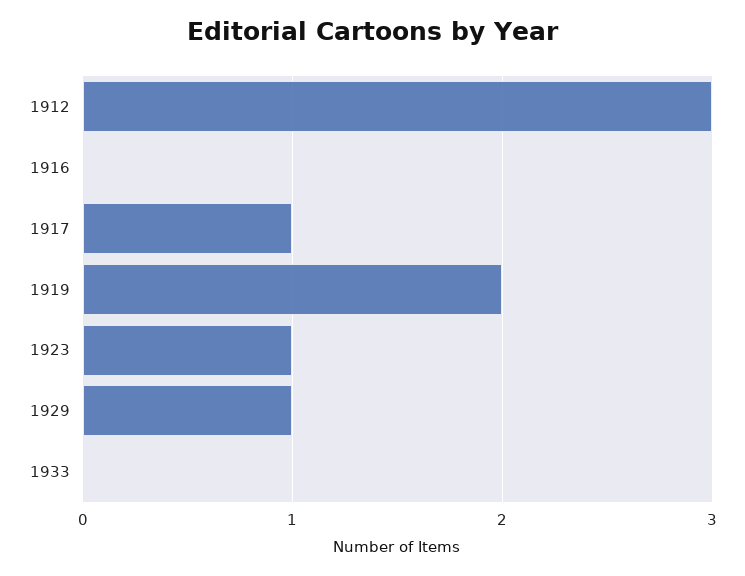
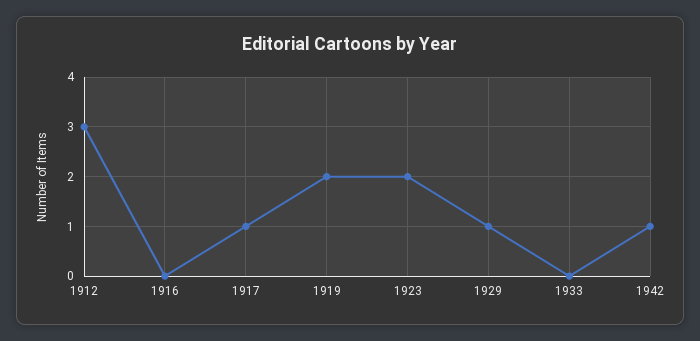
1923: 1 -> 2
1942: none -> 1

